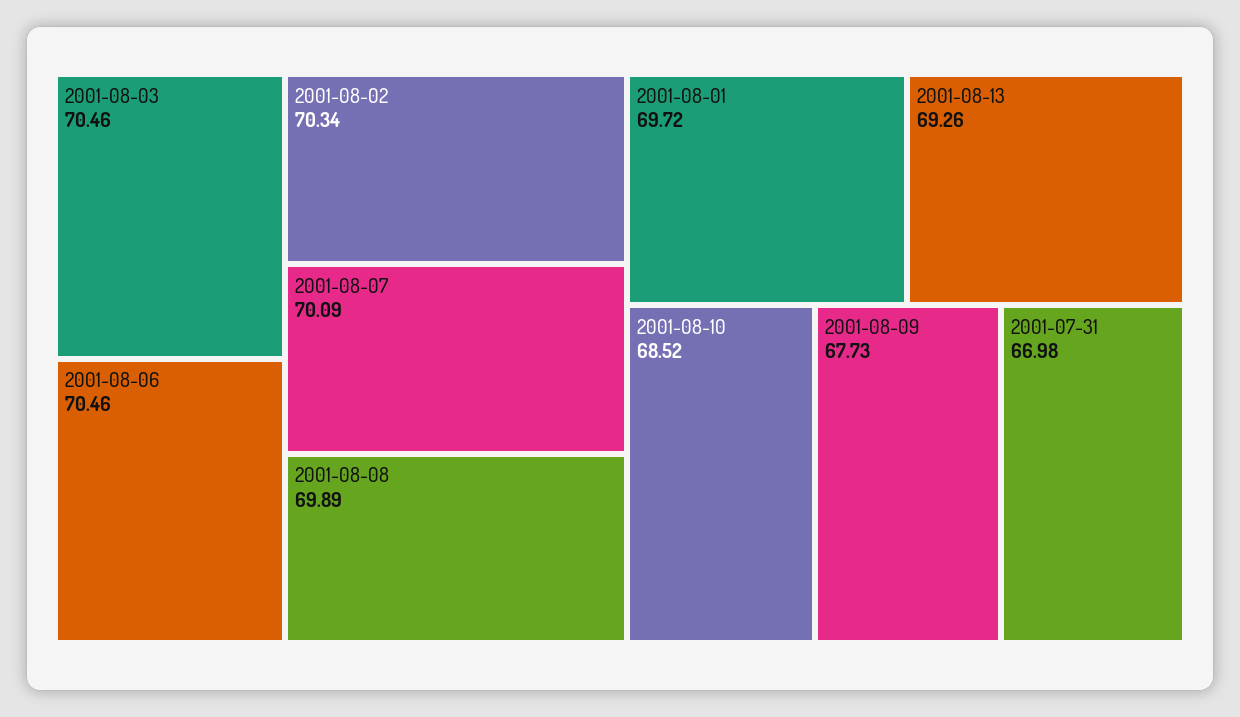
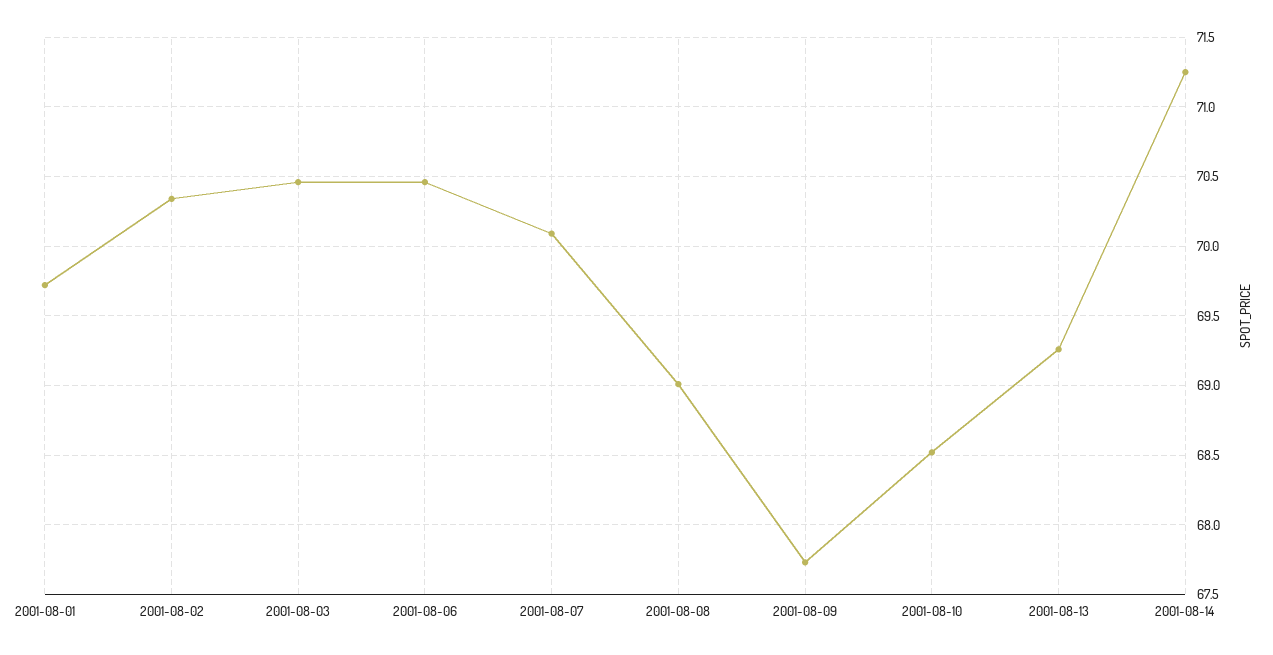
2001-08-08: 69.89 -> 69
2001-07-31: 66.98 -> none
2001-08-14: none -> 71.25

